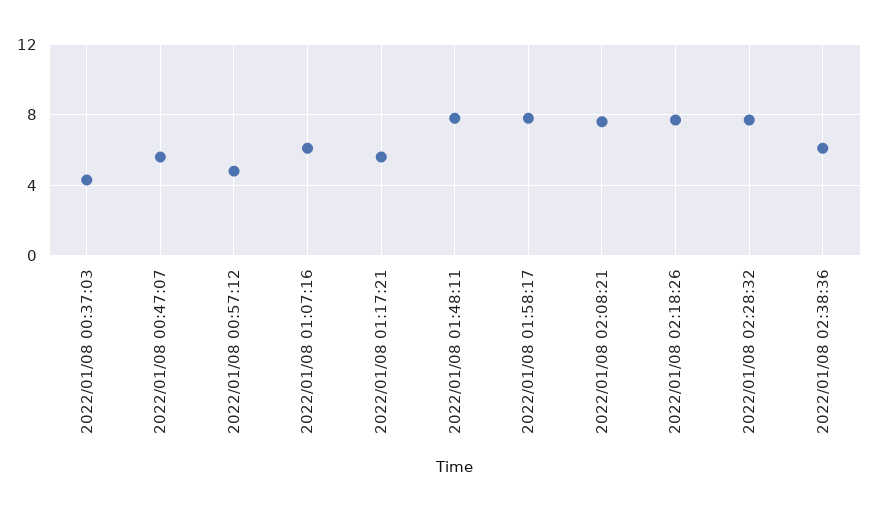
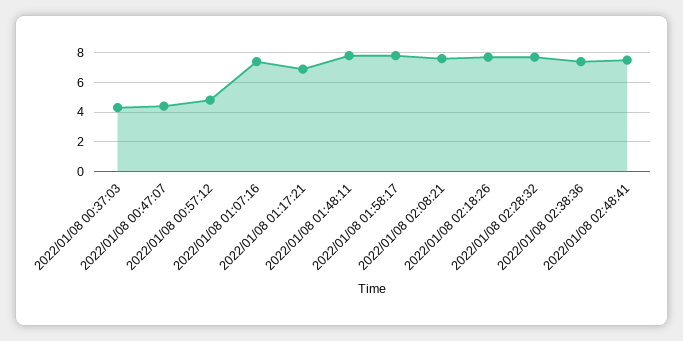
2022/01/08 00:47:07: 5.5 -> 4.5
2022/01/08 01:07:16: 6 -> 7.5
2022/01/08 01:17:21: 5.5 -> 7
2022/01/08 02:38:36: 6 -> 7.5
2022/01/08 02:48:41: none -> 7.5

